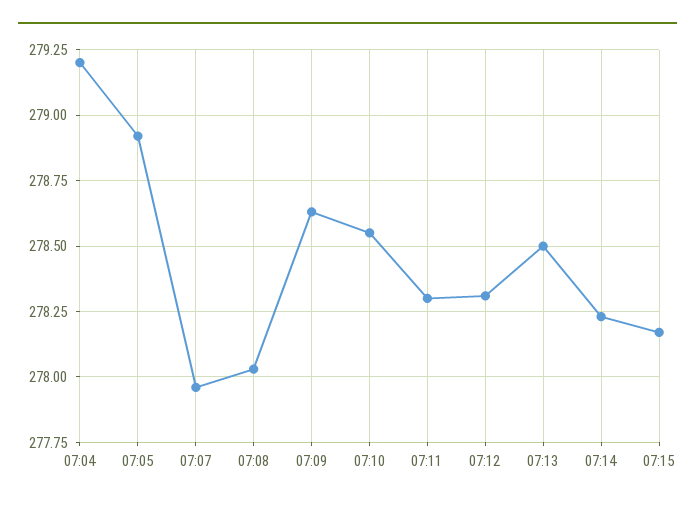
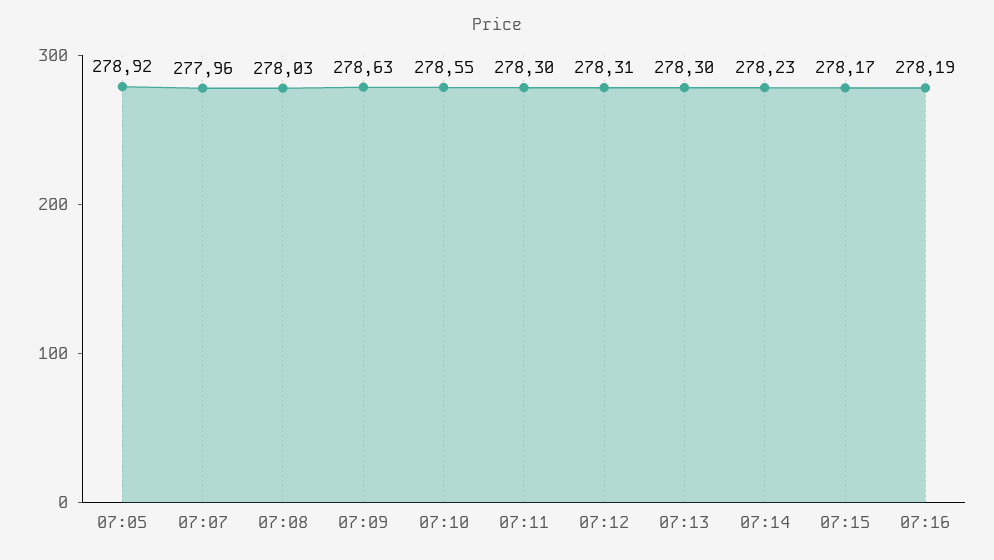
07:04: 279.2 -> none
07:13: 278.5 -> 278.3
07:16: none -> 278.19

